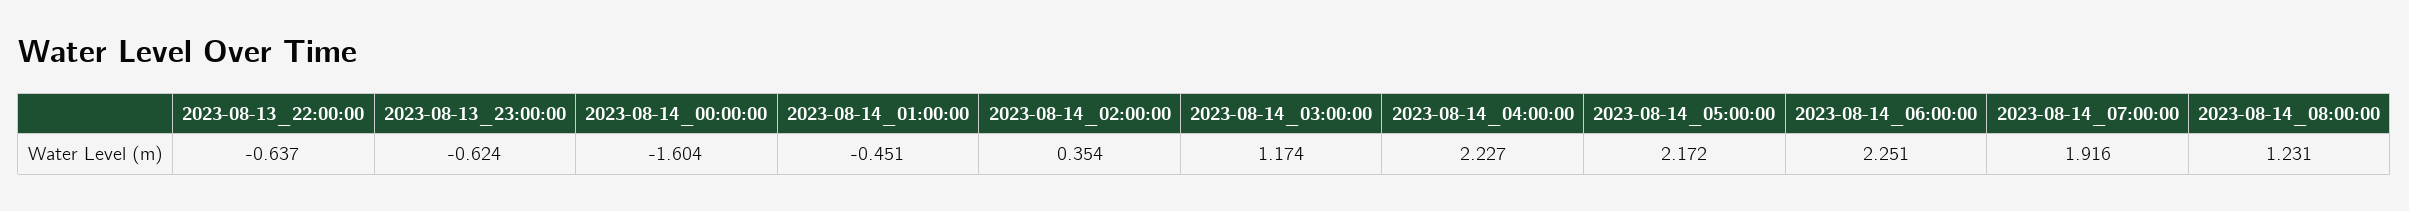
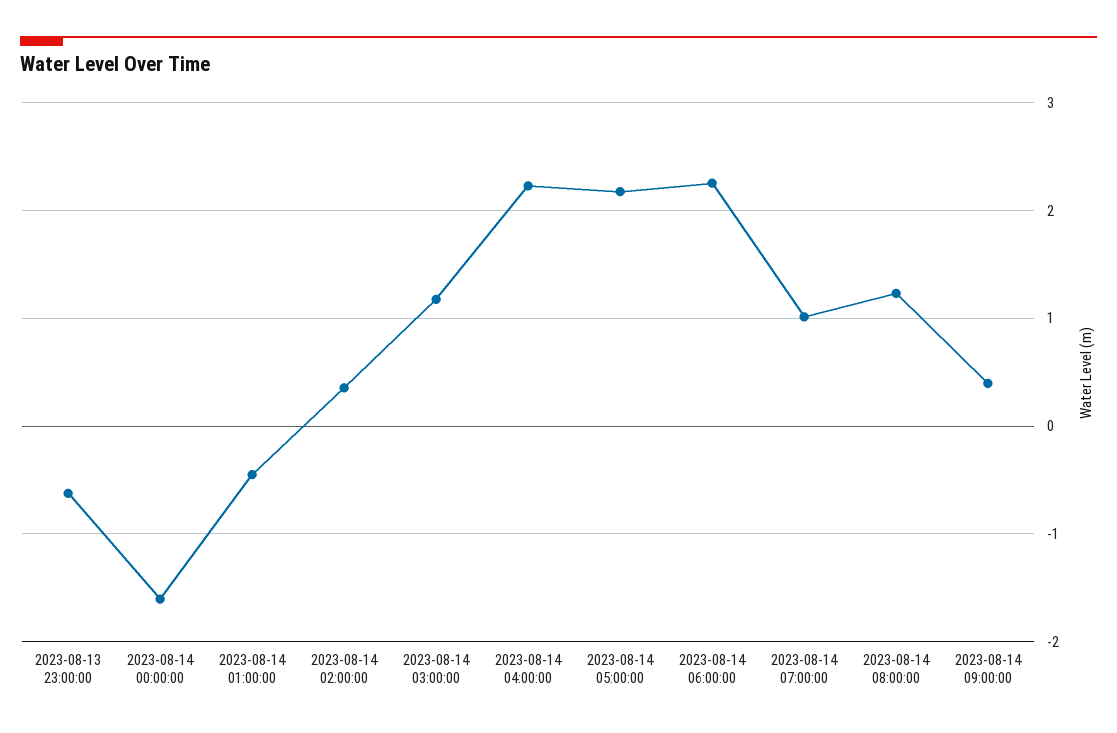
2023-08-13_22:00:00: -0.637 -> none
2023-08-14_07:00:00: 1.916 -> 1
2023-08-14 09:00:00: none -> 0.4

